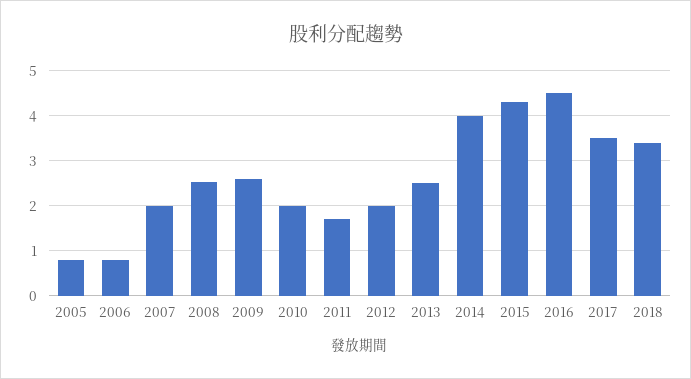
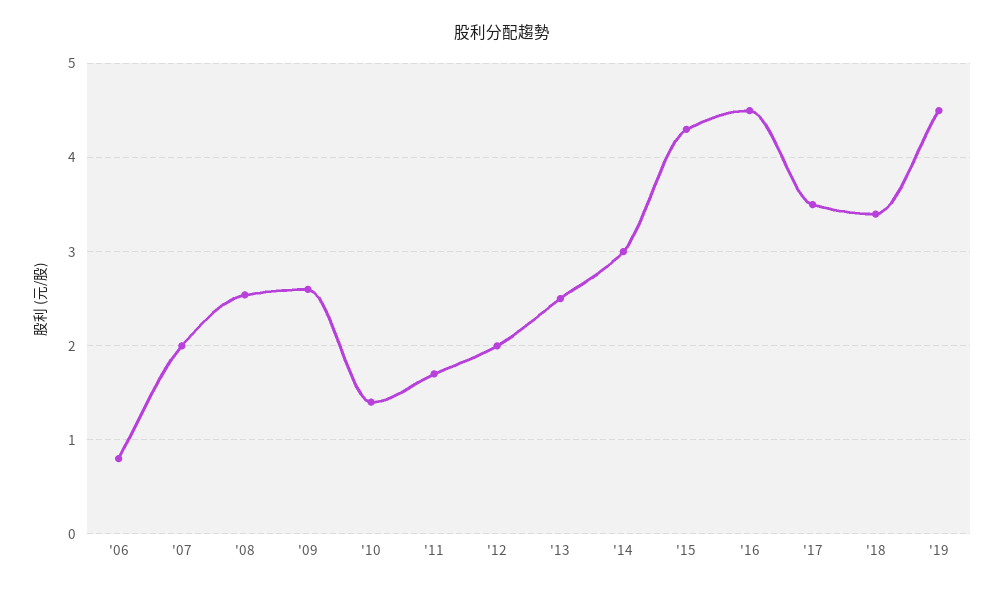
2005: 0.8 -> none
2010: 2 -> 1.4
2014: 4 -> 3
'19: none -> 4.5

